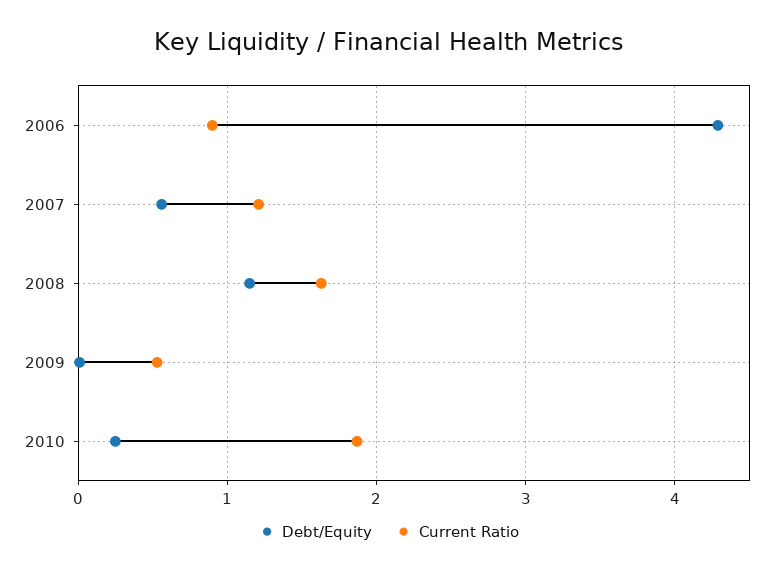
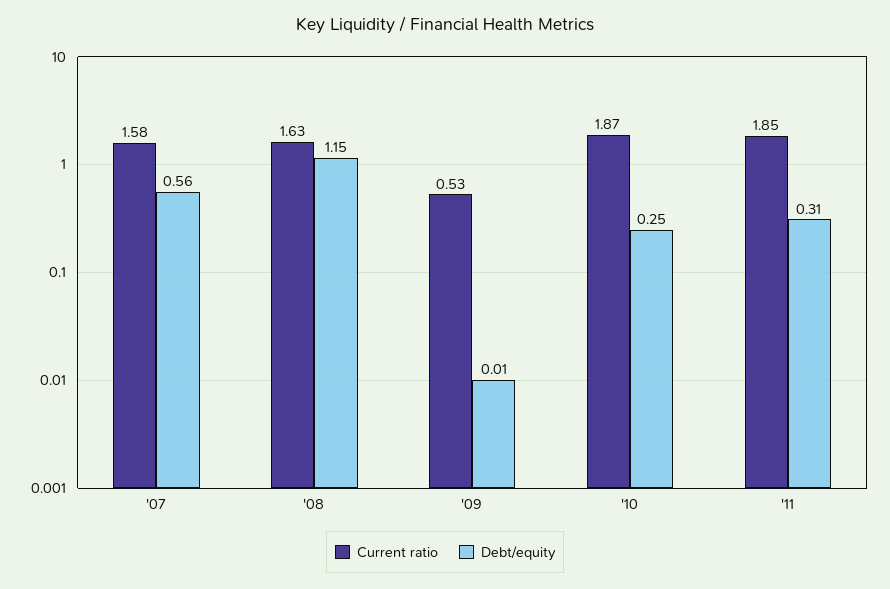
Debt/Equity, 2006: 4.3 -> none
Current Ratio, 2006: 0.9 -> none
Current Ratio, 2007: 1.2 -> 1.58
Current Ratio, '11: none -> 1.85
Debt/Equity, '11: none -> 0.31

